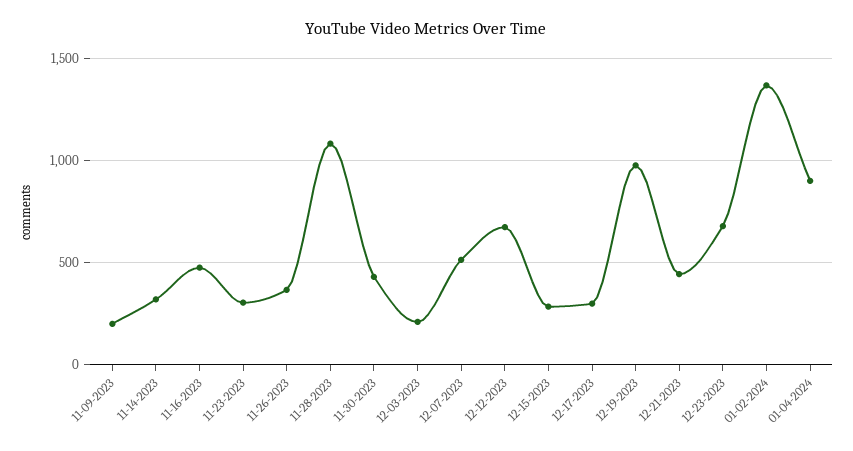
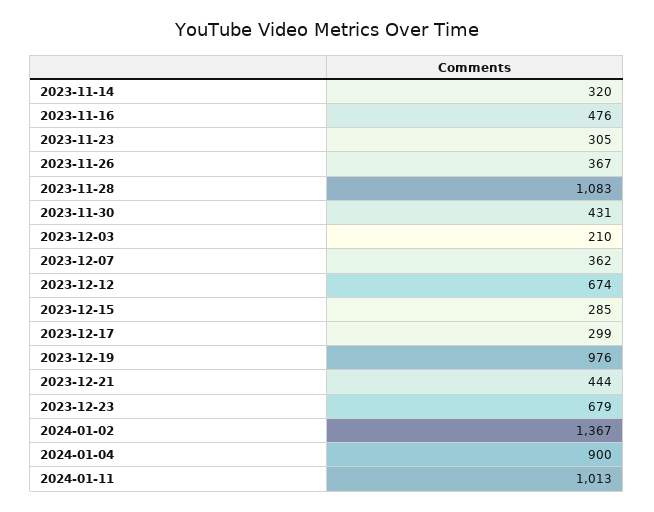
11-09-2023: 200 -> none
12-07-2023: 500 -> 362
2024-01-11: none -> 1013

